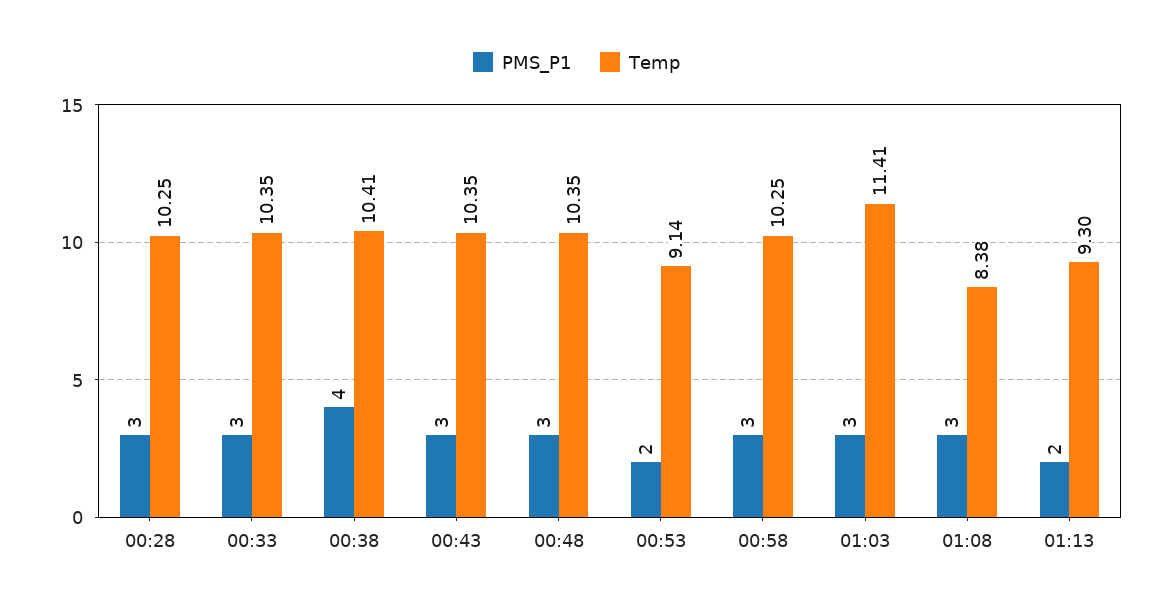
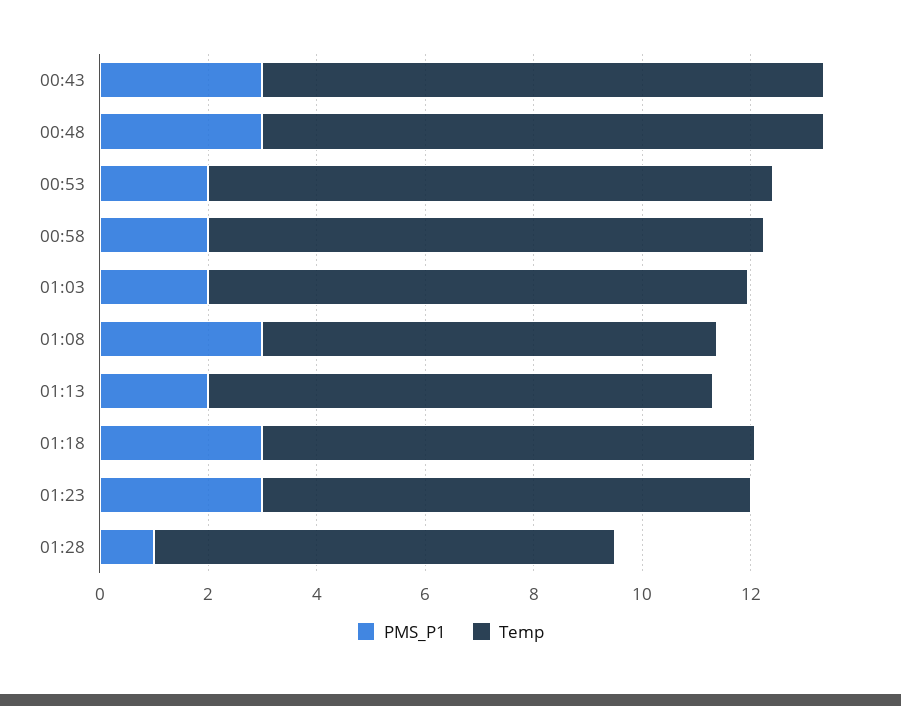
PMS_P1, 00:28: 3 -> none
Temp, 00:28: 10.25 -> none
PMS_P1, 00:33: 3 -> none
Temp, 00:33: 10.35 -> none
PMS_P1, 00:38: 4 -> none
Temp, 00:38: 10.41 -> none
Temp, 00:53: 9.14 -> 10.5
PMS_P1, 00:58: 3 -> 2
PMS_P1, 01:03: 3 -> 2
Temp, 01:03: 11.41 -> 10
PMS_P1, 01:18: none -> 3
Temp, 01:18: none -> 9
PMS_P1, 01:23: none -> 3
Temp, 01:23: none -> 9
PMS_P1, 01:28: none -> 1
Temp, 01:28: none -> 8.5

